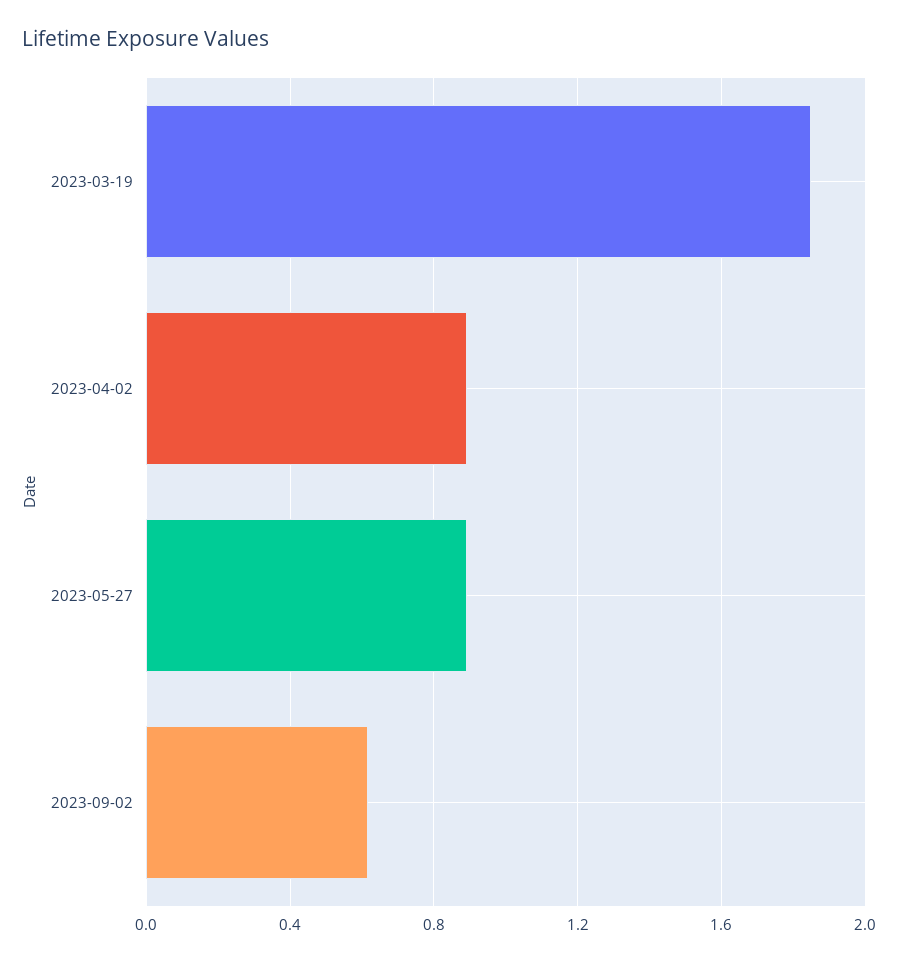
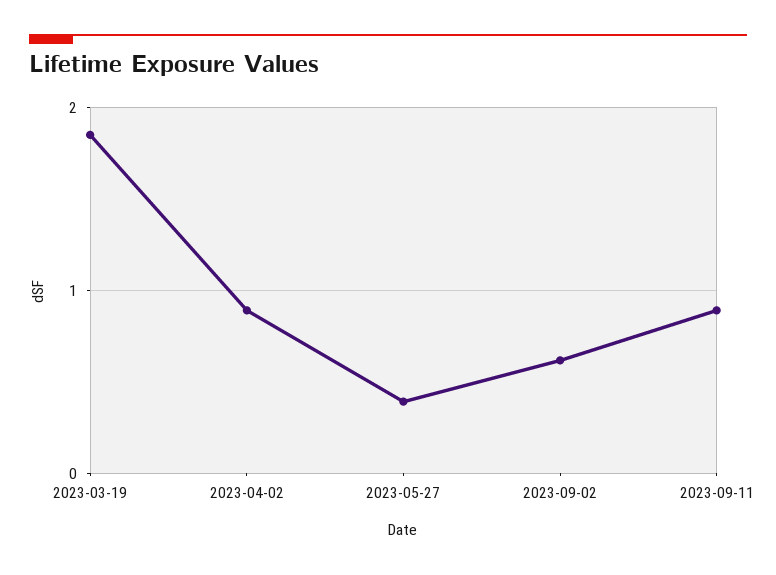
2023-05-27: 0.9 -> 0.4
2023-09-11: none -> 0.9

